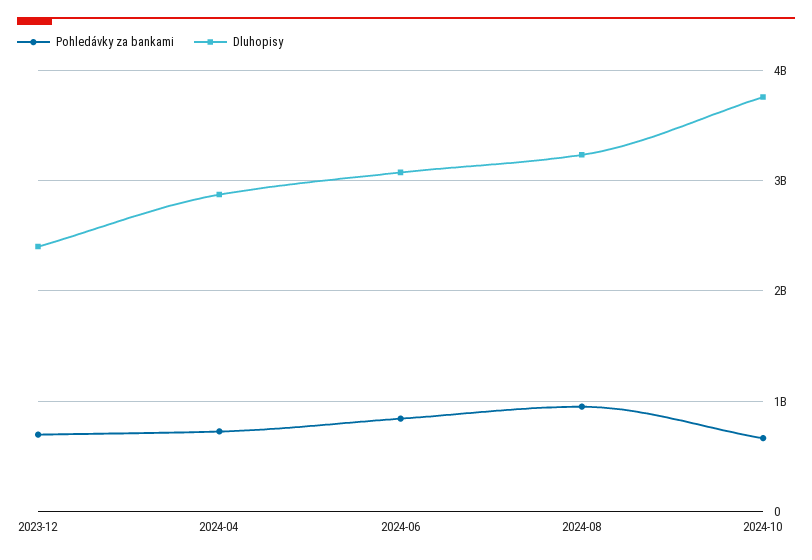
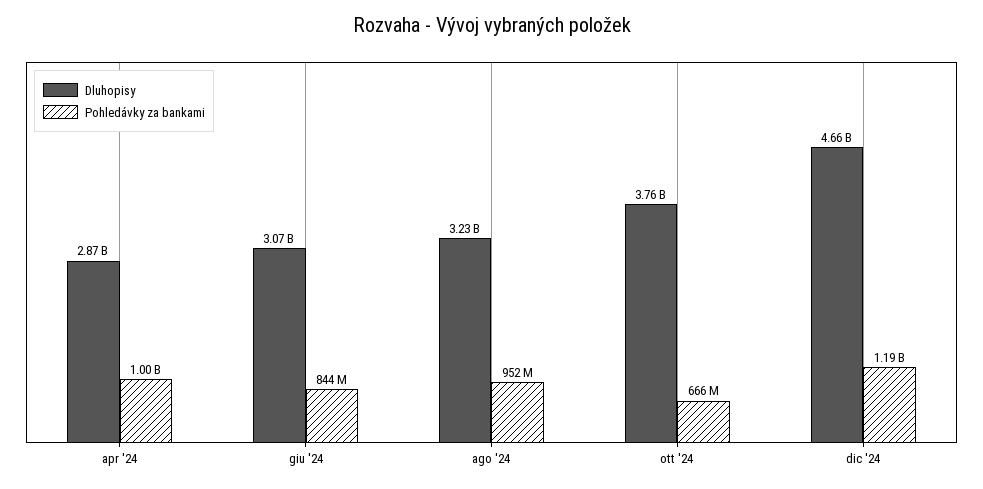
Pohledávky za bankami, 2023-12: 700000000 -> none
Dluhopisy, 2023-12: 2400000000 -> none
Pohledávky za bankami, 2024-04: 700000000 -> 1000000000
Dluhopisy, dic '24: none -> 4660000000
Pohledávky za bankami, dic '24: none -> 1190000000

